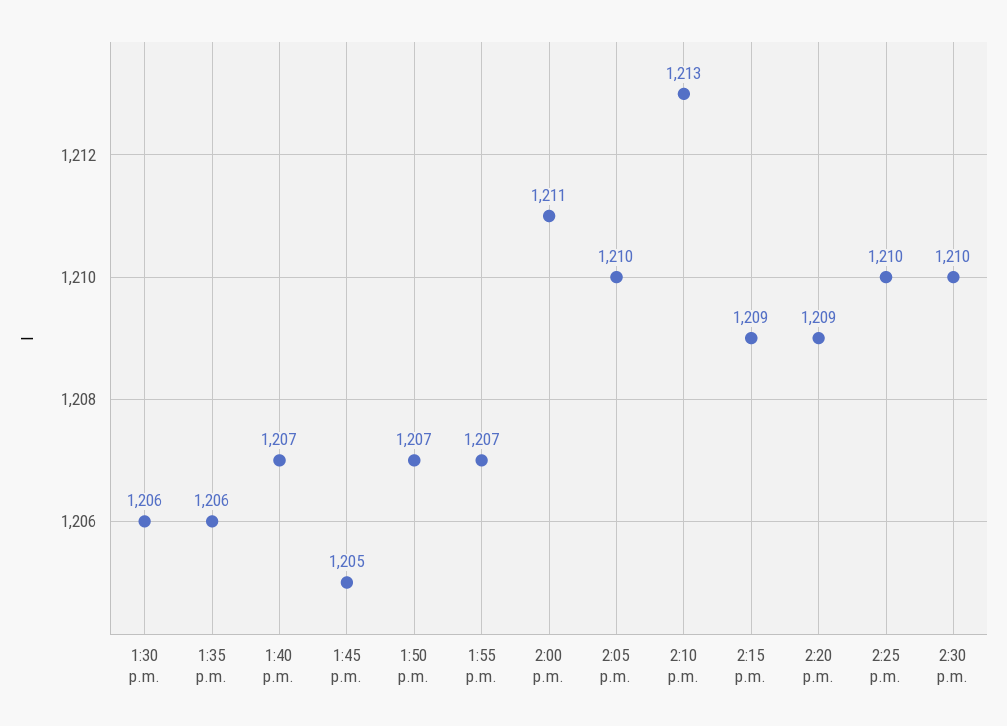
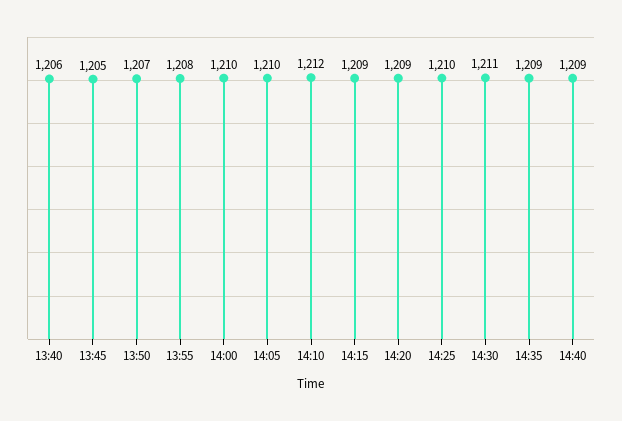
1:30 p.m.: 1206 -> none
1:35 p.m.: 1206 -> none
1:40 p.m.: 1207 -> 1206
1:55 p.m.: 1207 -> 1208
2:00 p.m.: 1211 -> 1210
2:10 p.m.: 1213 -> 1212
2:30 p.m.: 1210 -> 1211
14:35: none -> 1209
14:40: none -> 1209

